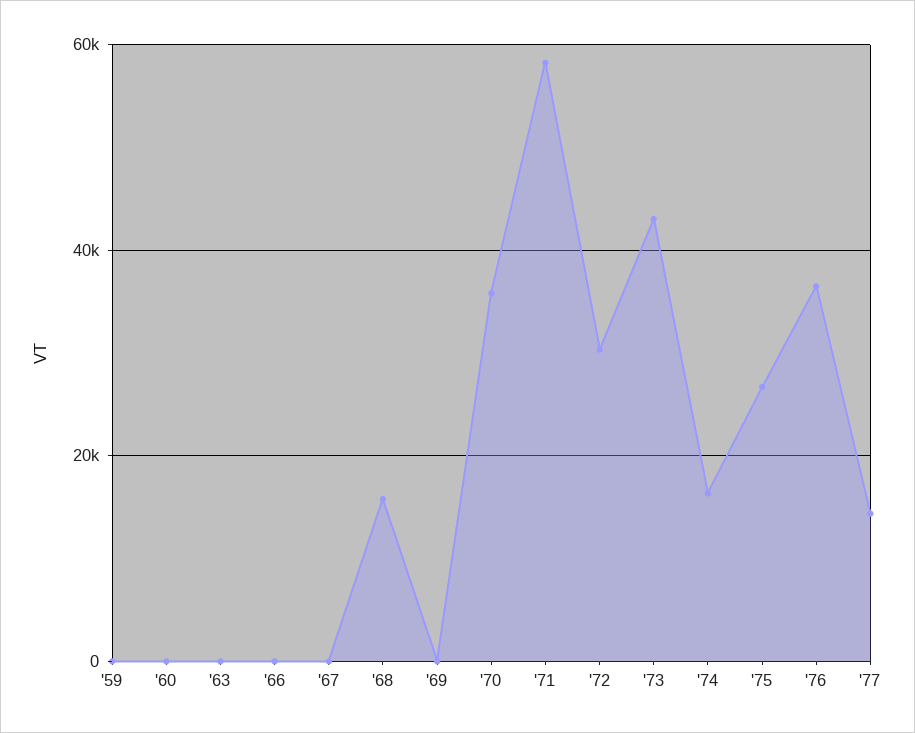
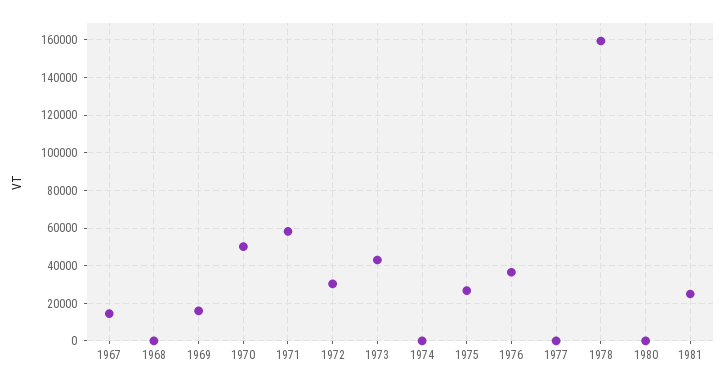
'59: 0 -> none
'60: 0 -> none
'63: 0 -> none
'66: 0 -> none
'67: 0 -> 15000
'68: 16000 -> 0
'69: 0 -> 15000
'70: 36000 -> 50000
'74: 16000 -> 0
'77: 14000 -> 0
1978: none -> 160000
1980: none -> 0
1981: none -> 25000

